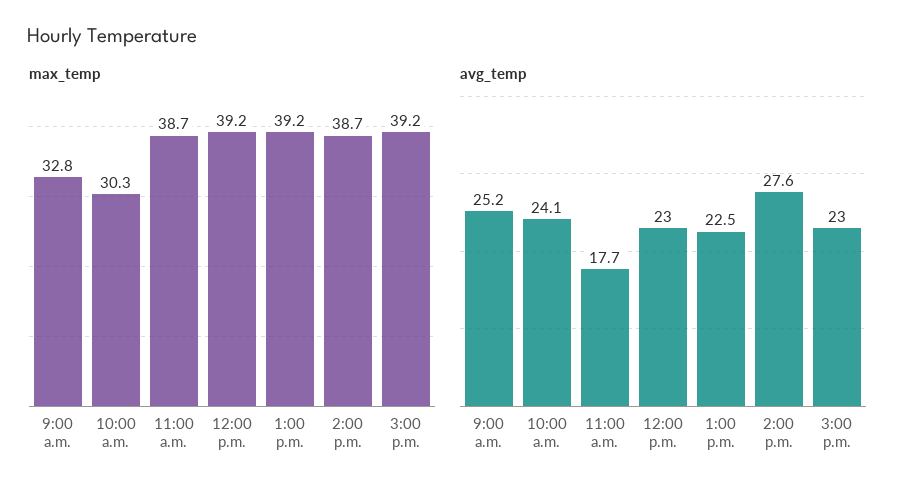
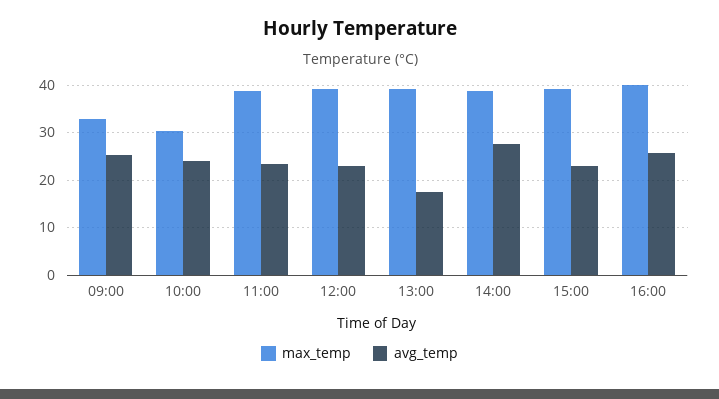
avg_temp, 11:00 a.m.: 17.7 -> 24
avg_temp, 1:00 p.m.: 22.5 -> 18
max_temp, 16:00: none -> 40
avg_temp, 16:00: none -> 26

